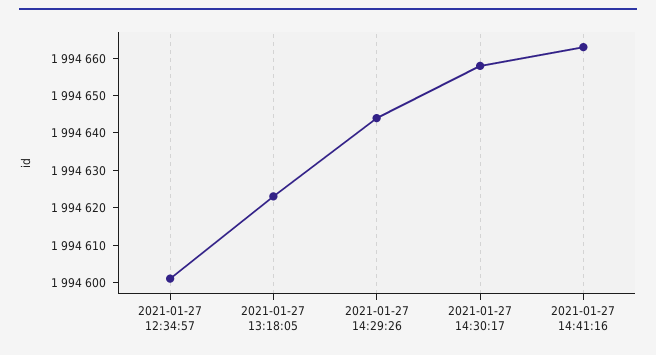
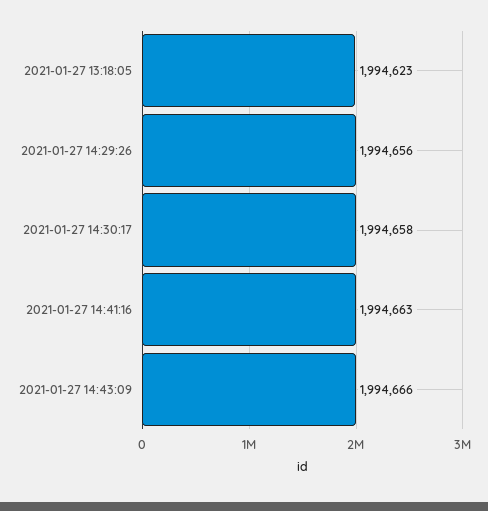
2021-01-27 12:34:57: 1994600 -> none
2021-01-27 14:29:26: 1994645 -> 1994656
2021-01-27 14:43:09: none -> 1994666

